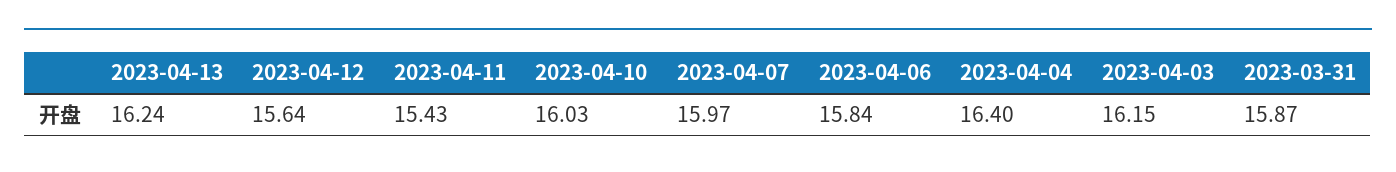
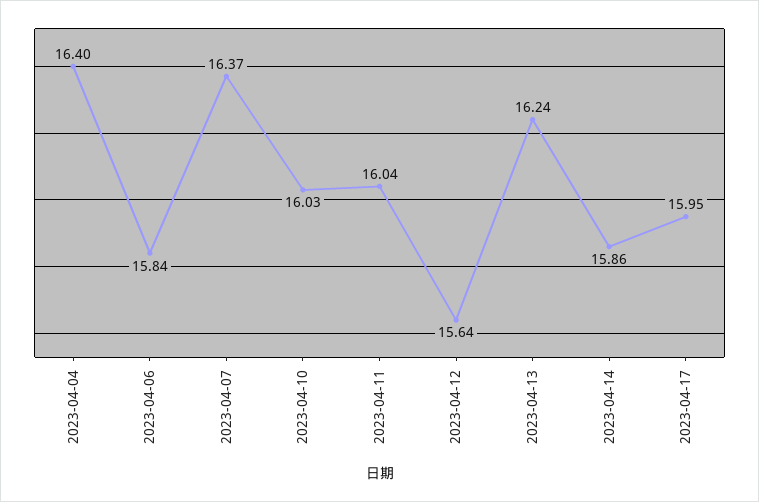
2023-04-11: 15.43 -> 16.04
2023-04-07: 15.97 -> 16.37
2023-04-03: 16.15 -> none
2023-03-31: 15.87 -> none
2023-04-14: none -> 15.86
2023-04-17: none -> 15.95

